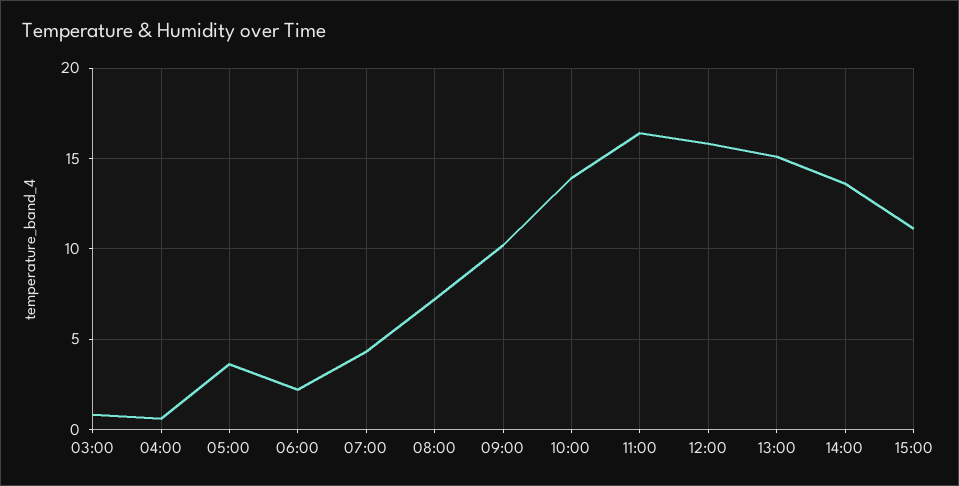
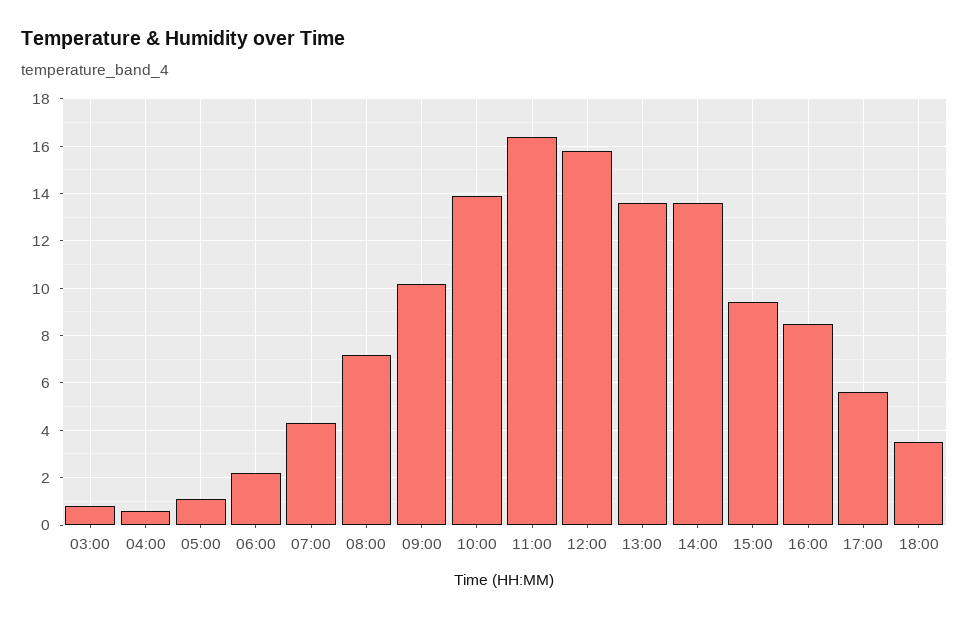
05:00: 3.5 -> 1
13:00: 15 -> 13.5
15:00: 11 -> 9.5
16:00: none -> 8.5
17:00: none -> 5.5
18:00: none -> 3.5

